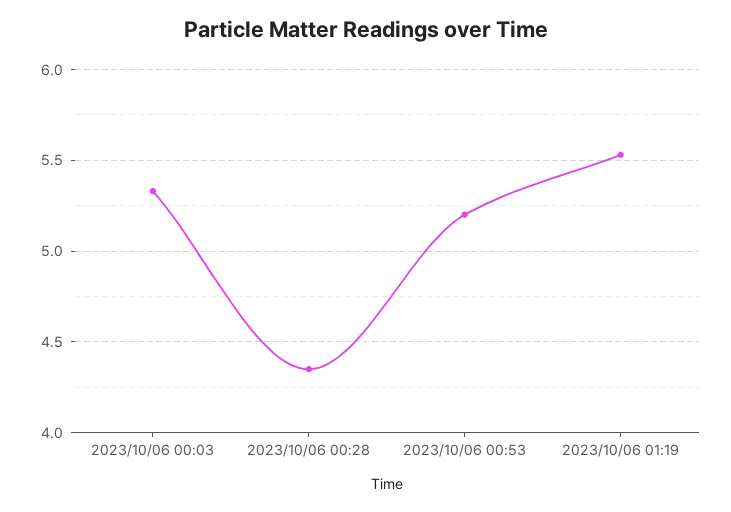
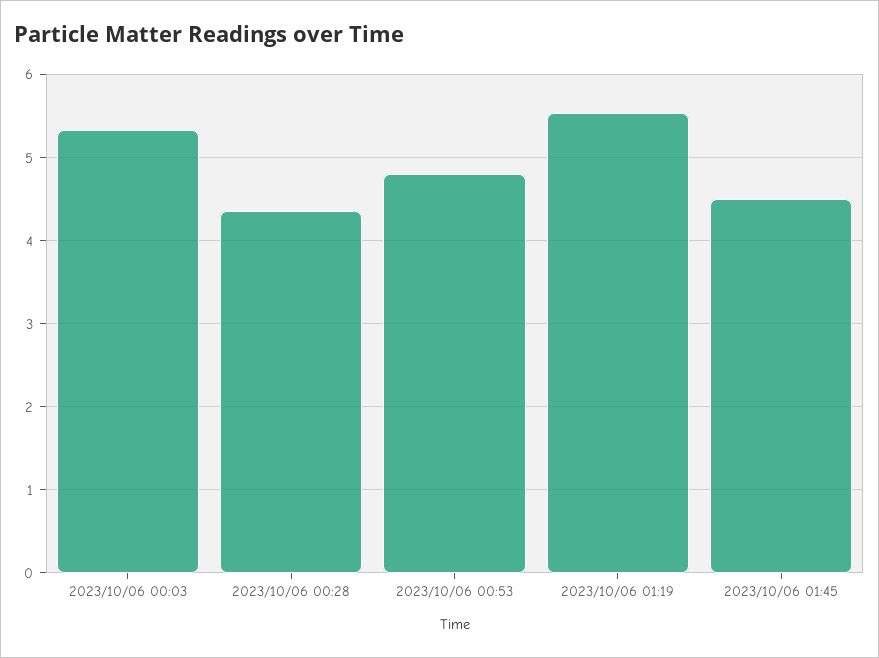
2023/10/06 00:53: 5.2 -> 4.8
2023/10/06 01:45: none -> 4.5

